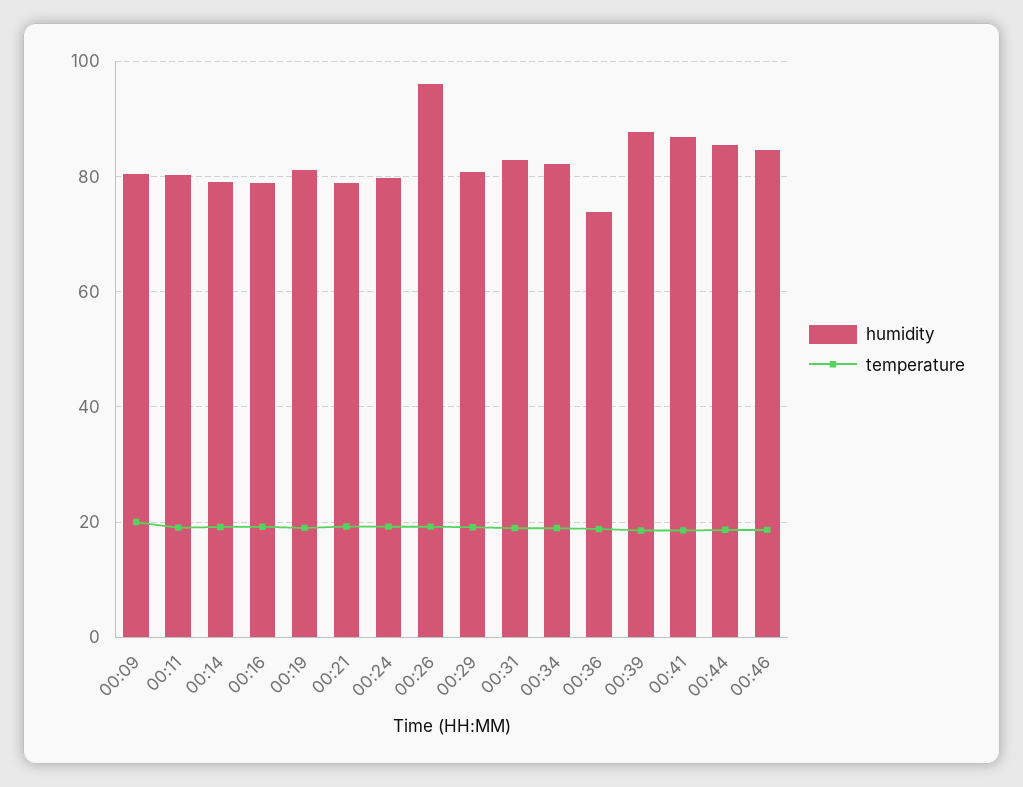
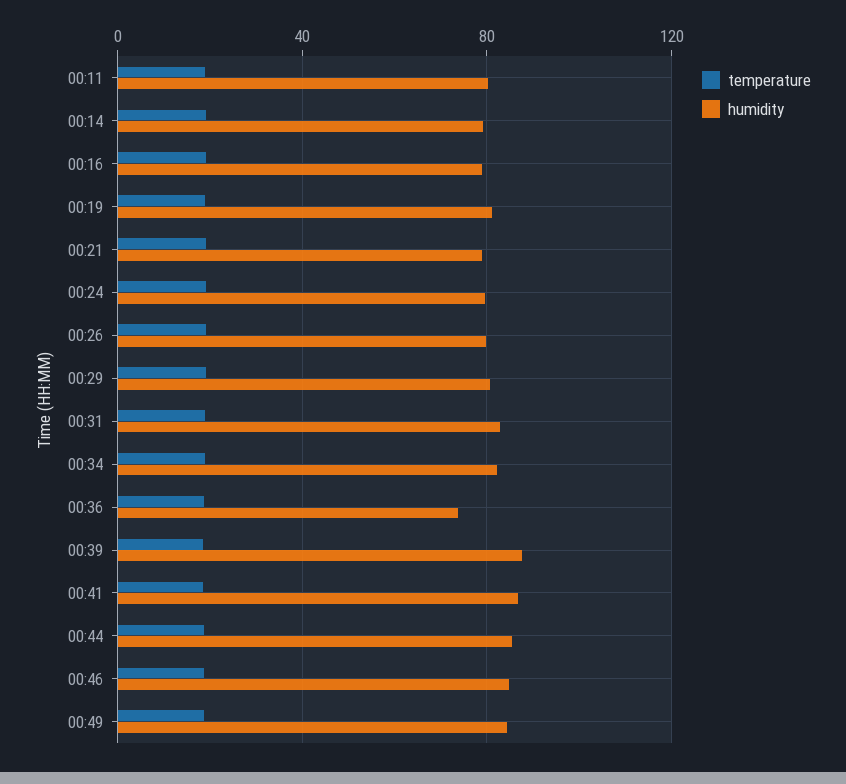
humidity, 00:09: 80 -> none
temperature, 00:09: 20 -> none
humidity, 00:26: 96 -> 80
temperature, 00:49: none -> 20
humidity, 00:49: none -> 85

